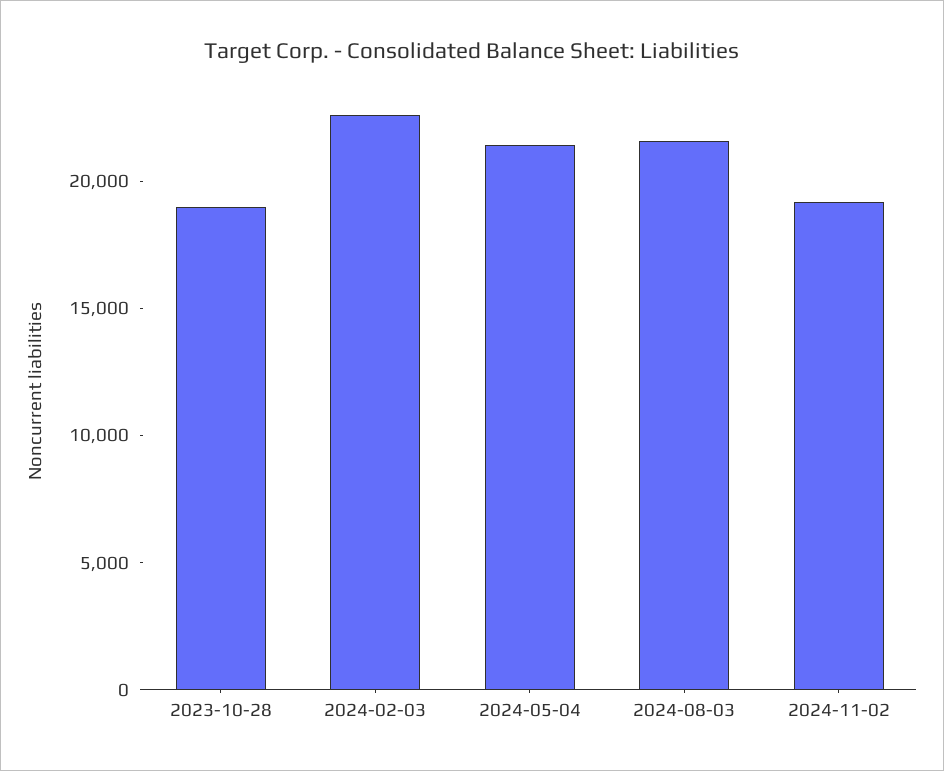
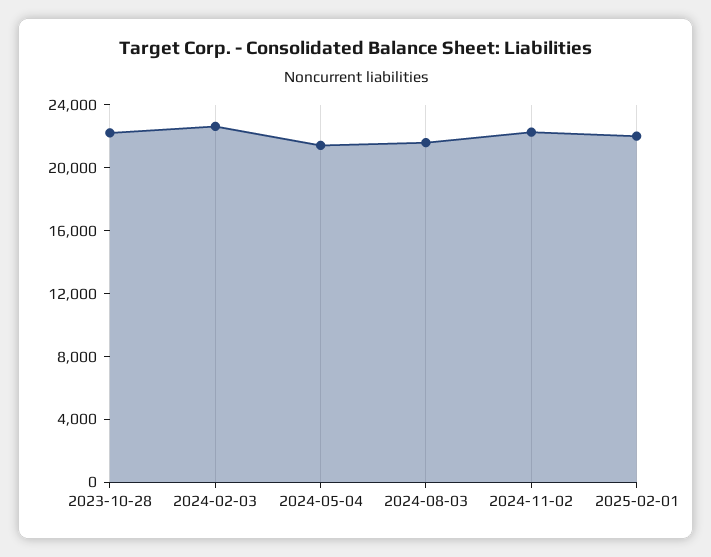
2023-10-28: 19000 -> 22000
2024-11-02: 19000 -> 22000
2025-02-01: none -> 22000

